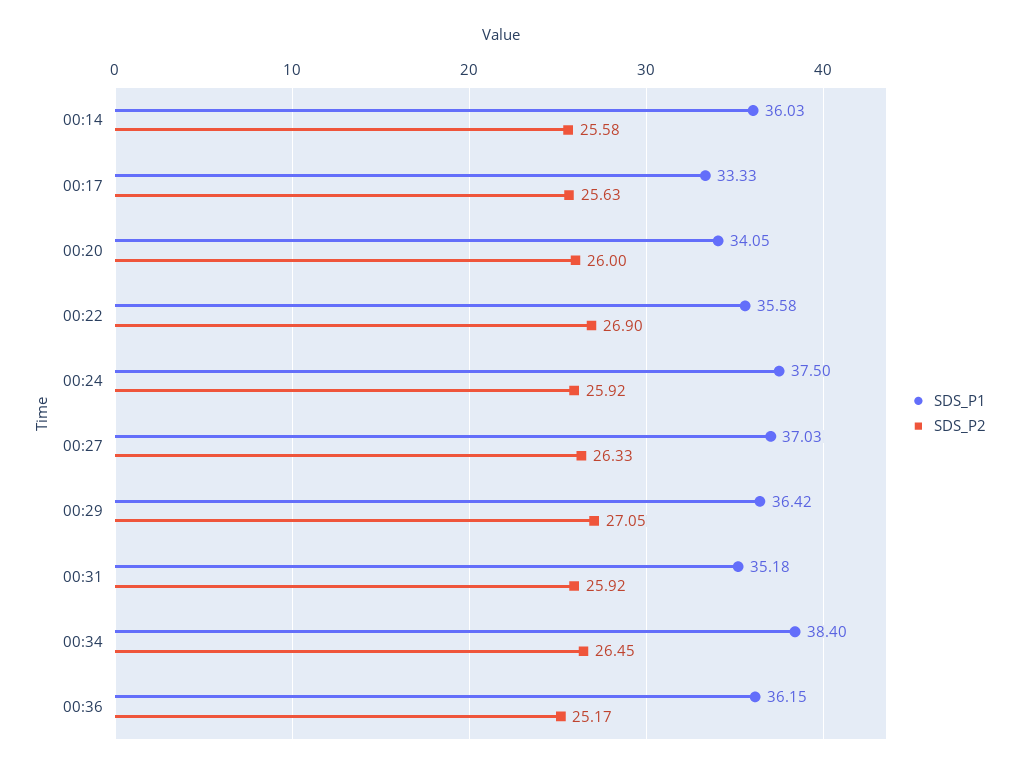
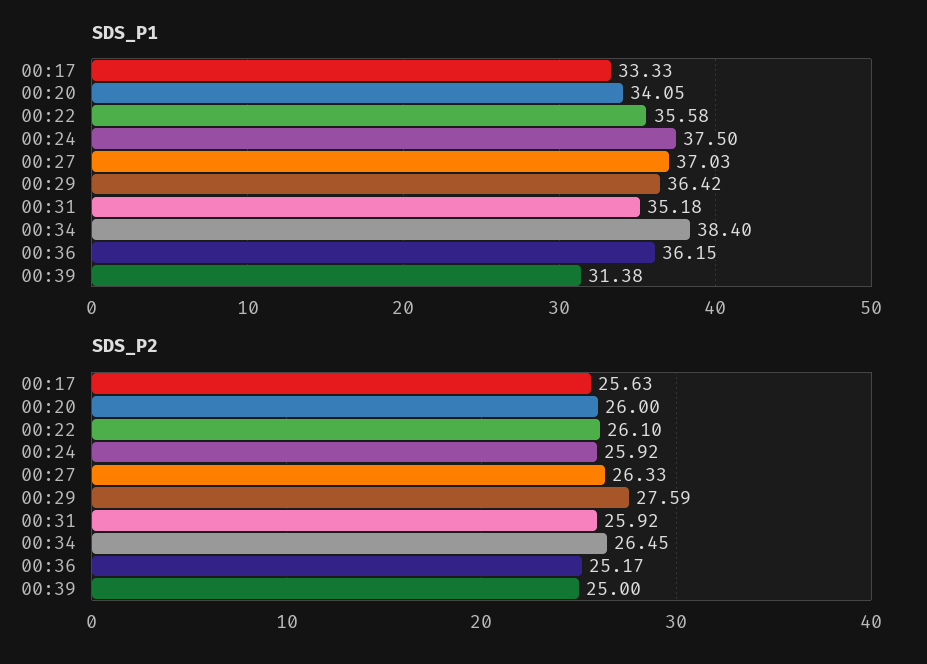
SDS_P1, 00:14: 36.03 -> none
SDS_P2, 00:14: 25.58 -> none
SDS_P2, 00:22: 26.9 -> 26.1
SDS_P2, 00:29: 27.05 -> 27.59
SDS_P1, 00:39: none -> 31.38
SDS_P2, 00:39: none -> 25

